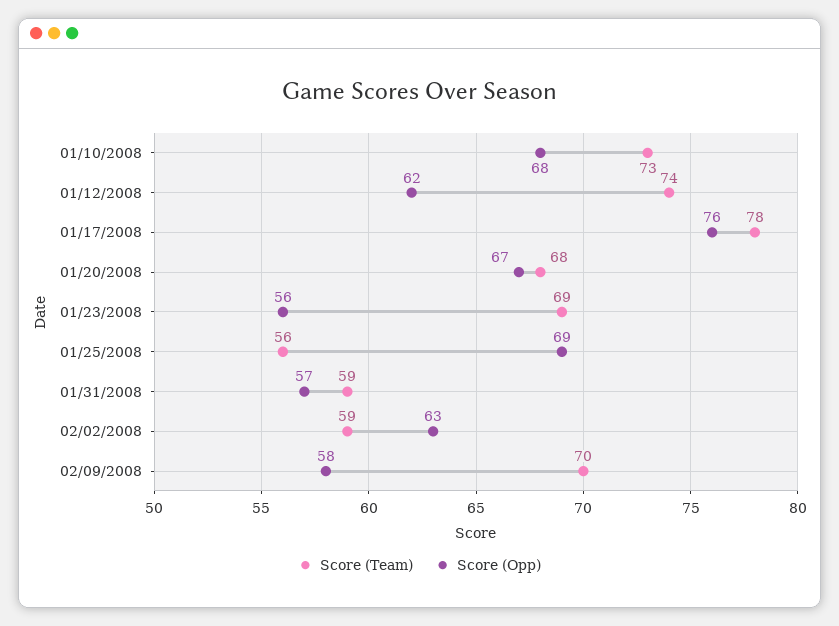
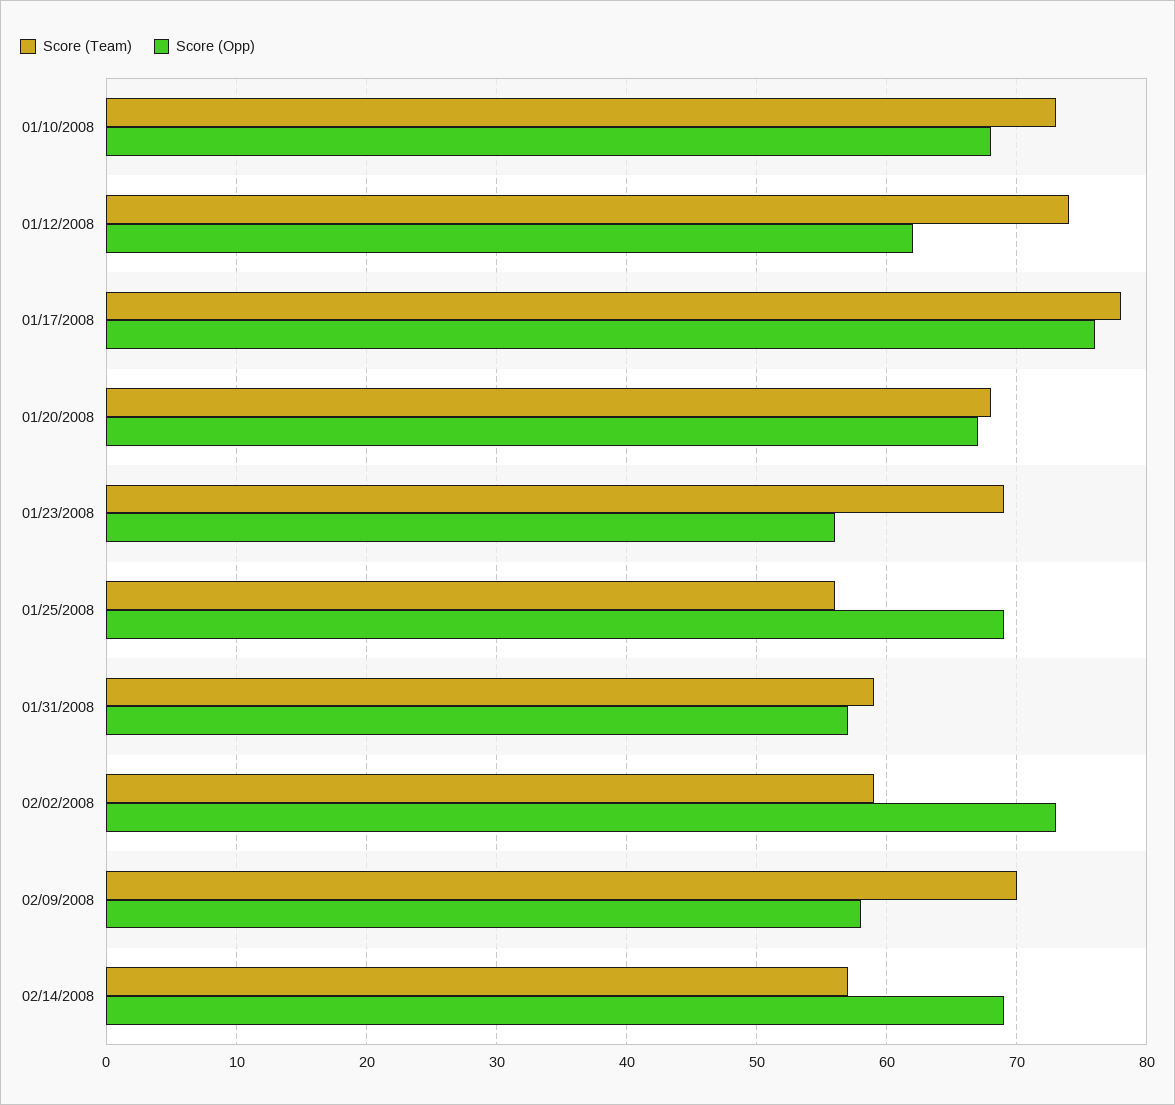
Score (Opp), 02/02/2008: 63 -> 73
Score (Team), 02/14/2008: none -> 57
Score (Opp), 02/14/2008: none -> 69

